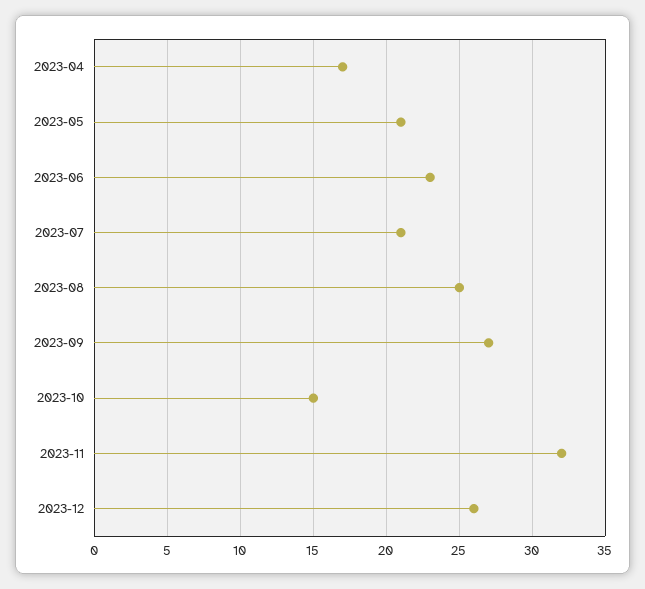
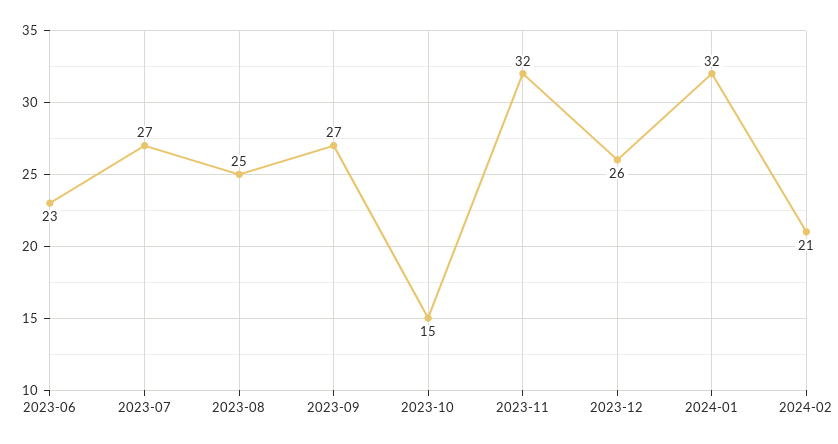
2023-04: 17 -> none
2023-05: 21 -> none
2023-07: 21 -> 27
2024-01: none -> 32
2024-02: none -> 21

